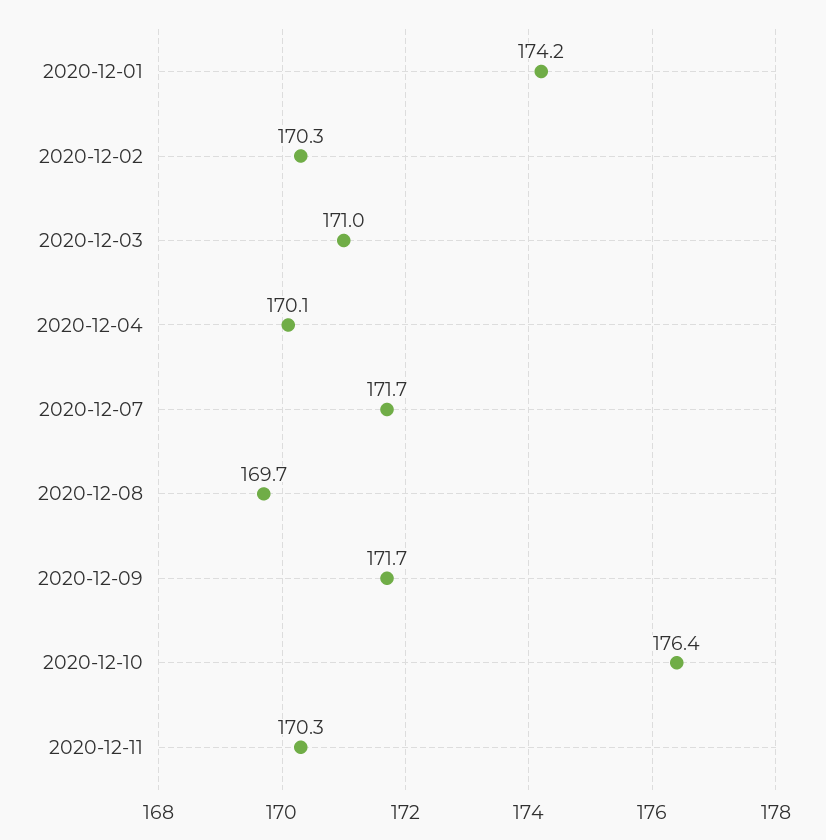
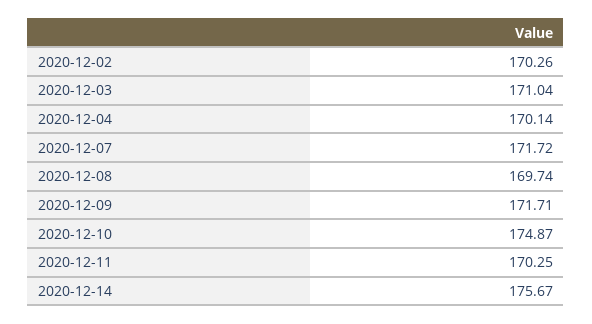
2020-12-01: 174.2 -> none
2020-12-10: 176.4 -> 174.87
2020-12-14: none -> 175.67

